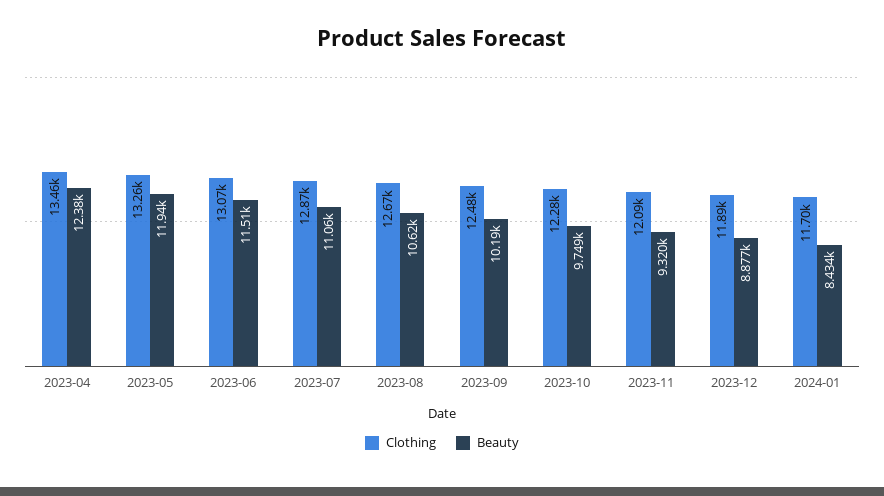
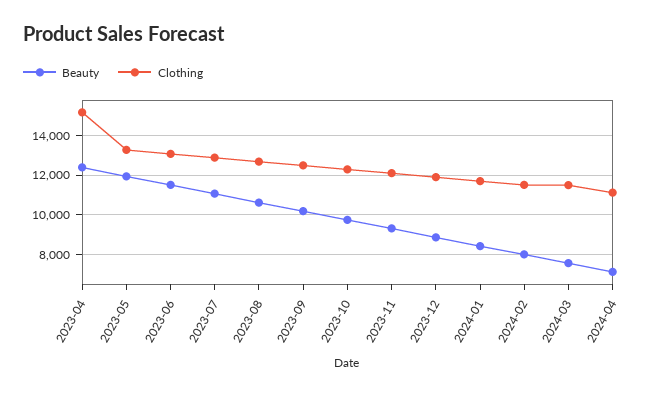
Clothing, 2023-04: 13460 -> 15000
Beauty, 2024-02: none -> 8000
Clothing, 2024-02: none -> 11500
Beauty, 2024-03: none -> 7500
Clothing, 2024-03: none -> 11500
Beauty, 2024-04: none -> 7000
Clothing, 2024-04: none -> 11000

